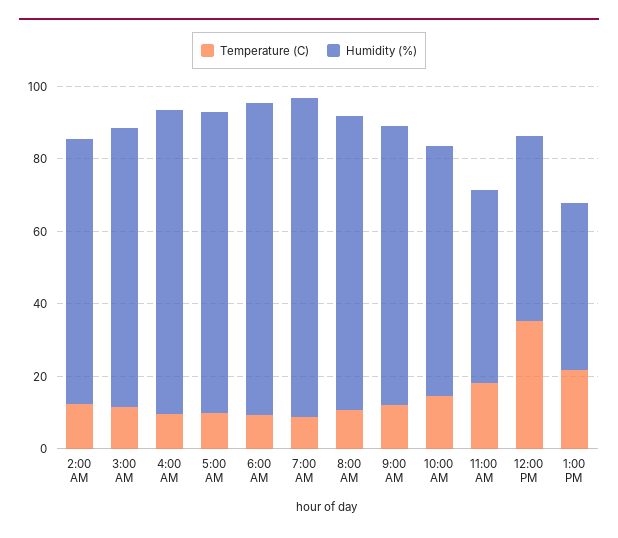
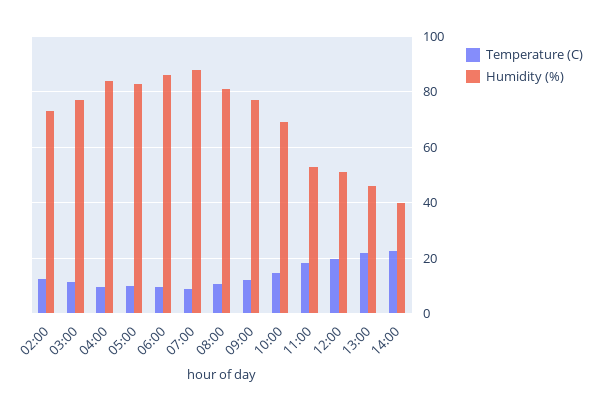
Temperature (C), 12:00 PM: 35 -> 20
Temperature (C), 14:00: none -> 22.5
Humidity (%), 14:00: none -> 40

